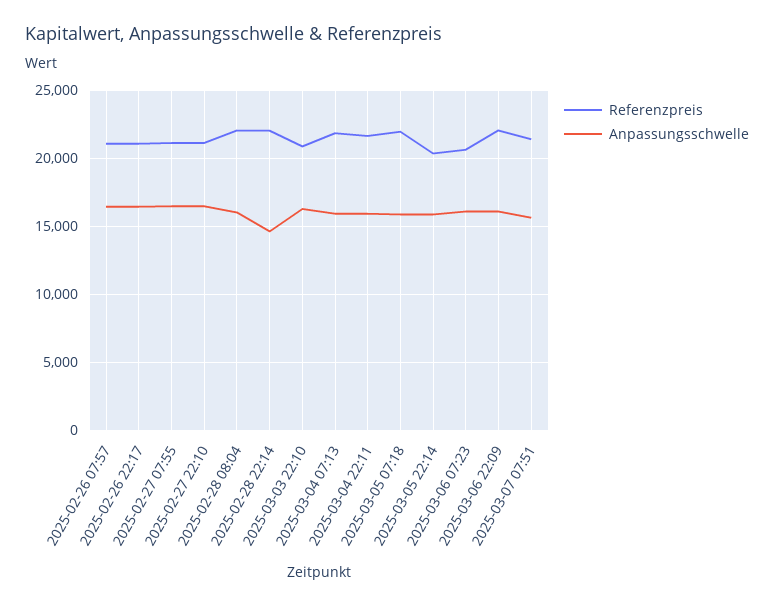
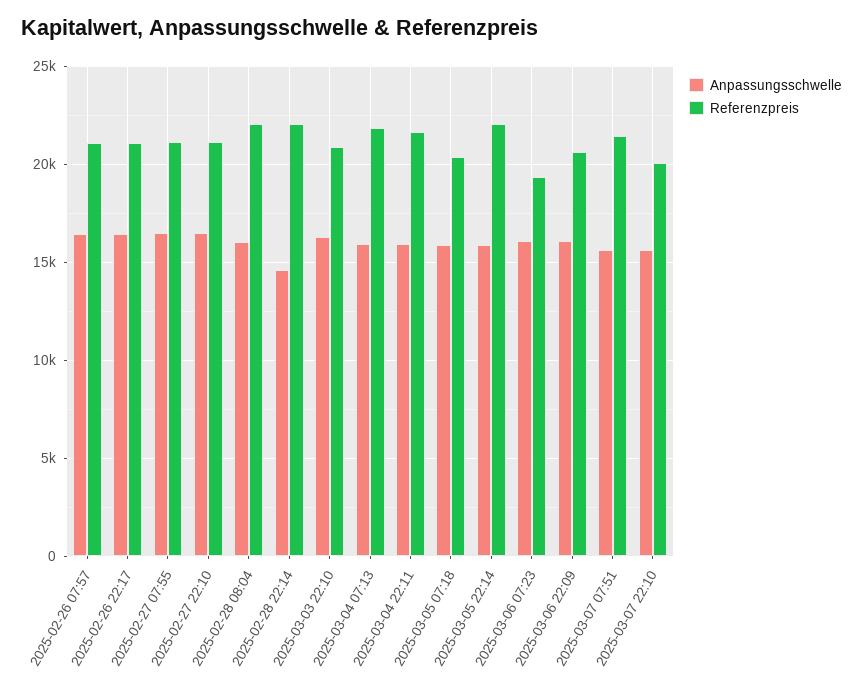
Referenzpreis, 2025-03-05 07:18: 22000 -> 20500
Referenzpreis, 2025-03-05 22:14: 20500 -> 22000
Referenzpreis, 2025-03-06 07:23: 20500 -> 19500
Referenzpreis, 2025-03-06 22:09: 22000 -> 20500
Anpassungsschwelle, 2025-03-07 22:10: none -> 15500
Referenzpreis, 2025-03-07 22:10: none -> 20000

